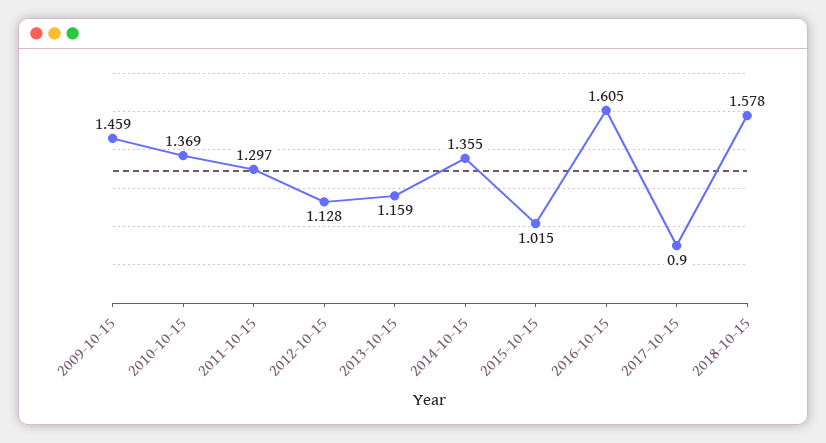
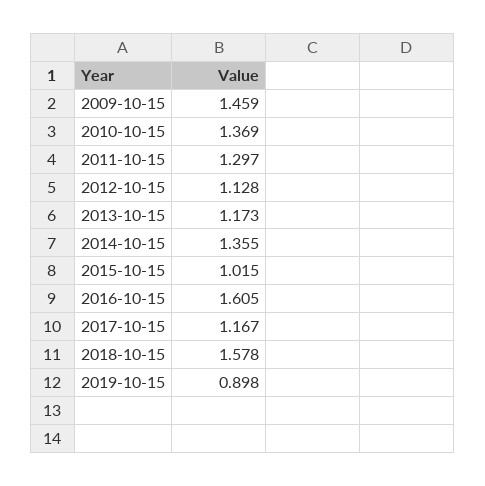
2013-10-15: 1.159 -> 1.173
2017-10-15: 0.9 -> 1.167
2019-10-15: none -> 0.898

